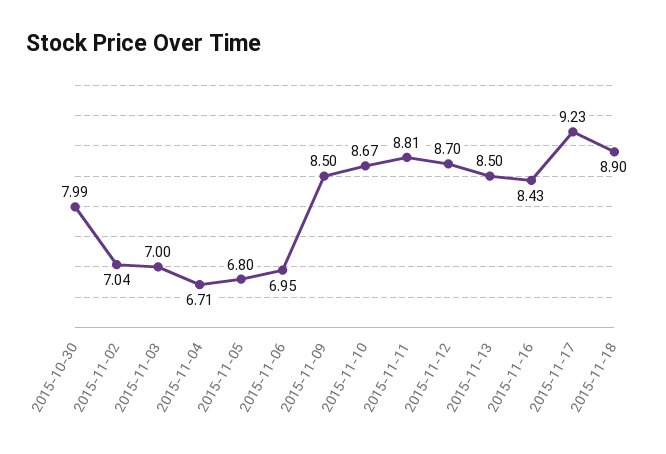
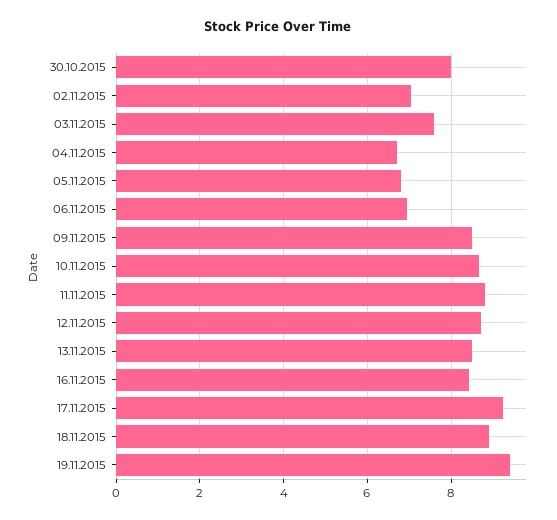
2015-11-03: 7 -> 7.6
19.11.2015: none -> 9.4

